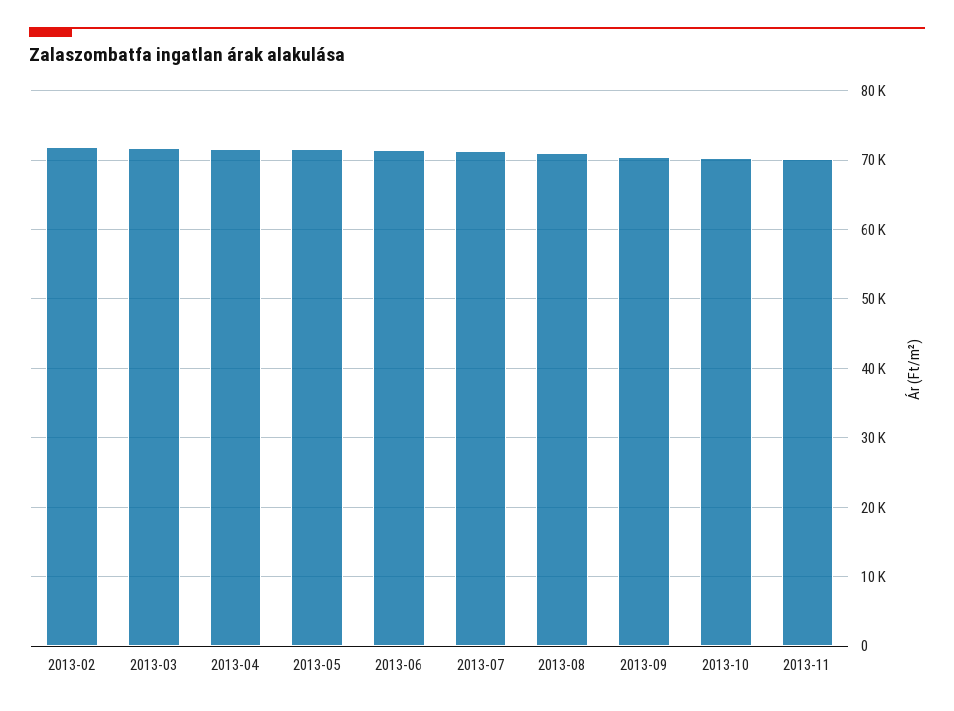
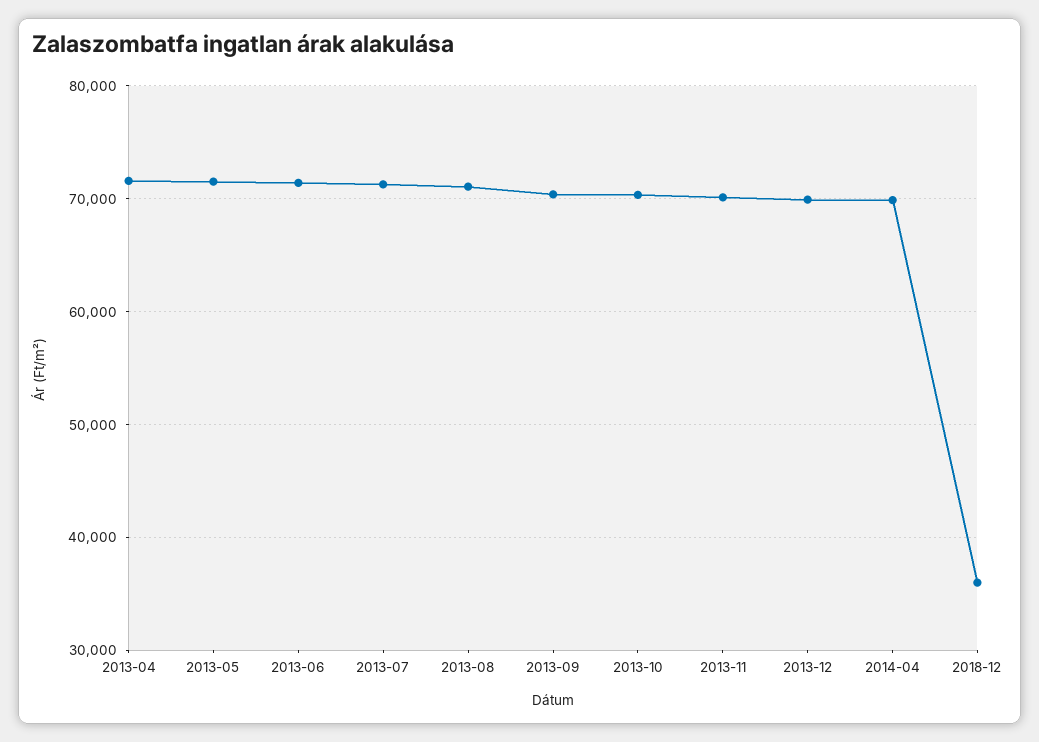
2013-02: 72000 -> none
2013-03: 72000 -> none
2013-12: none -> 70000
2014-04: none -> 70000
2018-12: none -> 36000

